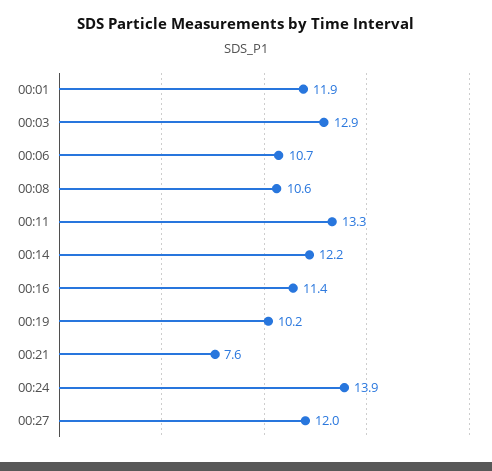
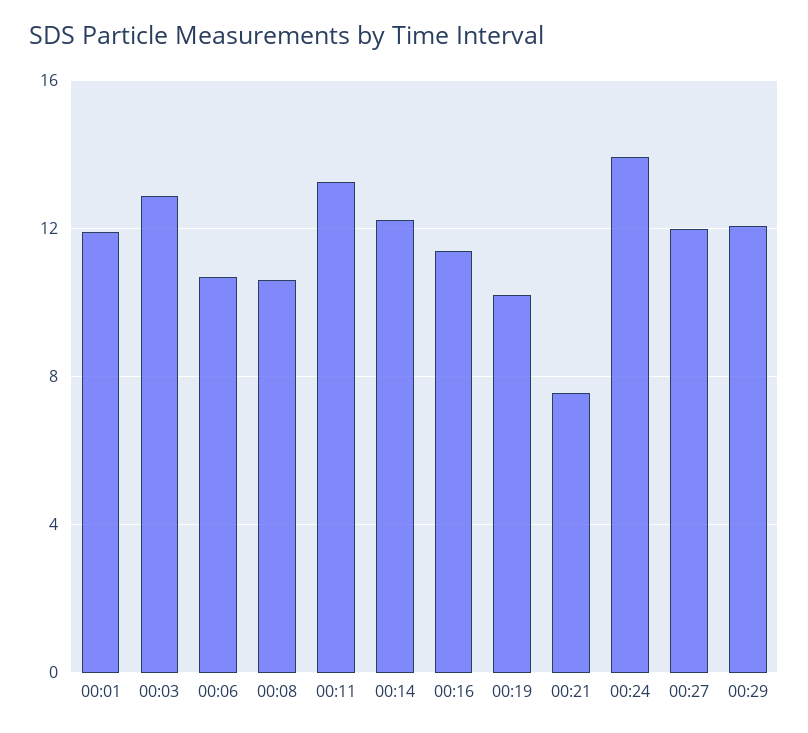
00:29: none -> 12

